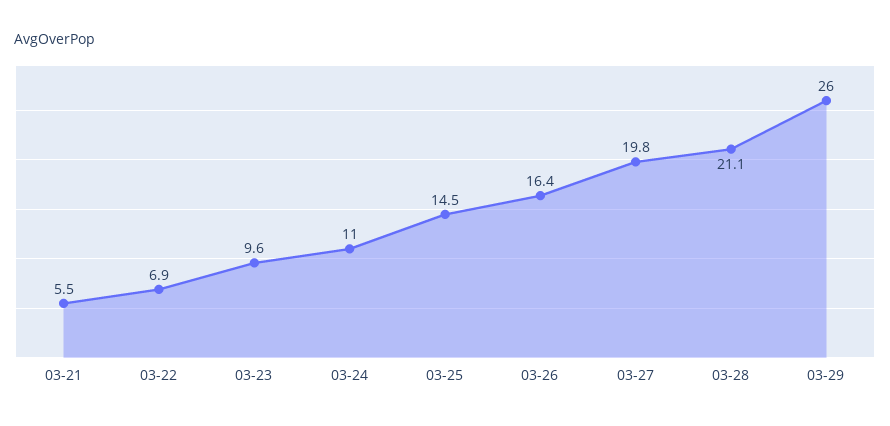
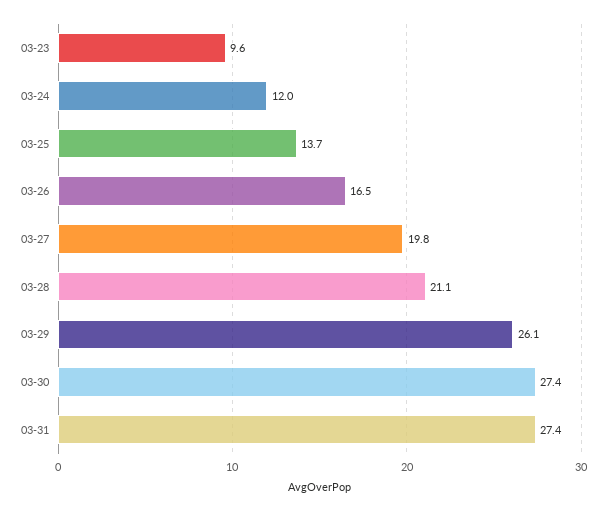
03-21: 5.5 -> none
03-22: 6.9 -> none
03-24: 11 -> 12
03-25: 14.5 -> 13.7
03-26: 16.4 -> 16.5
03-29: 26 -> 26.1
03-30: none -> 27.4
03-31: none -> 27.4

